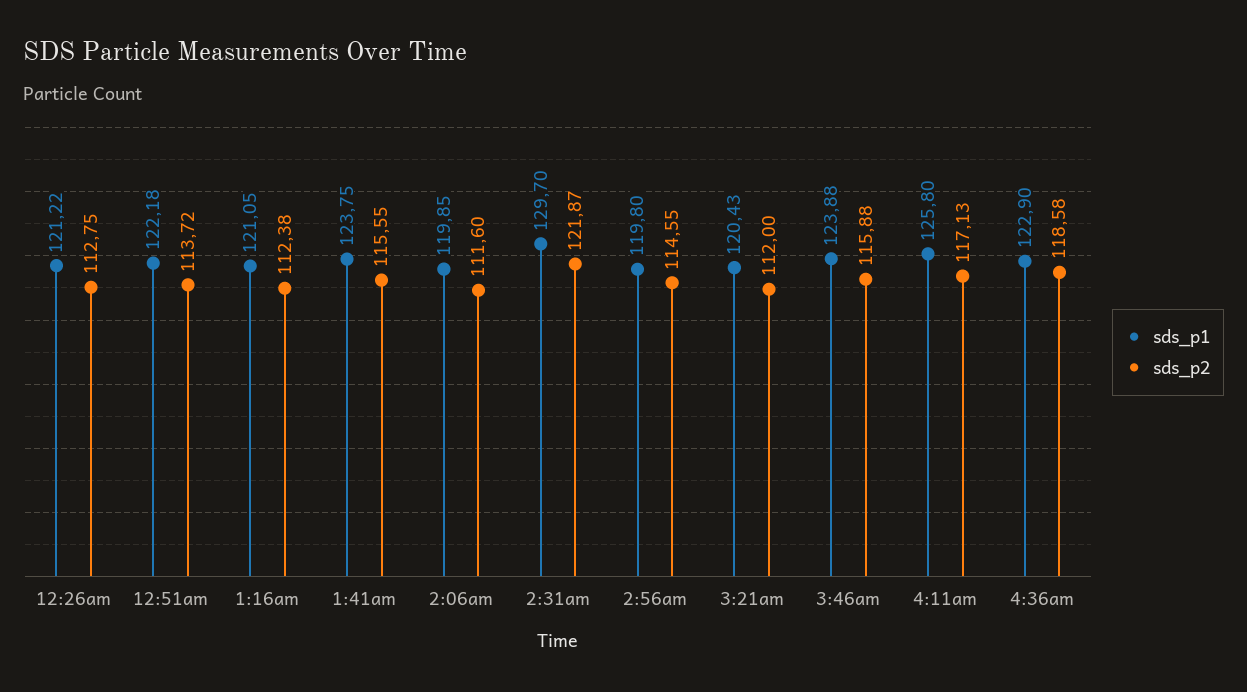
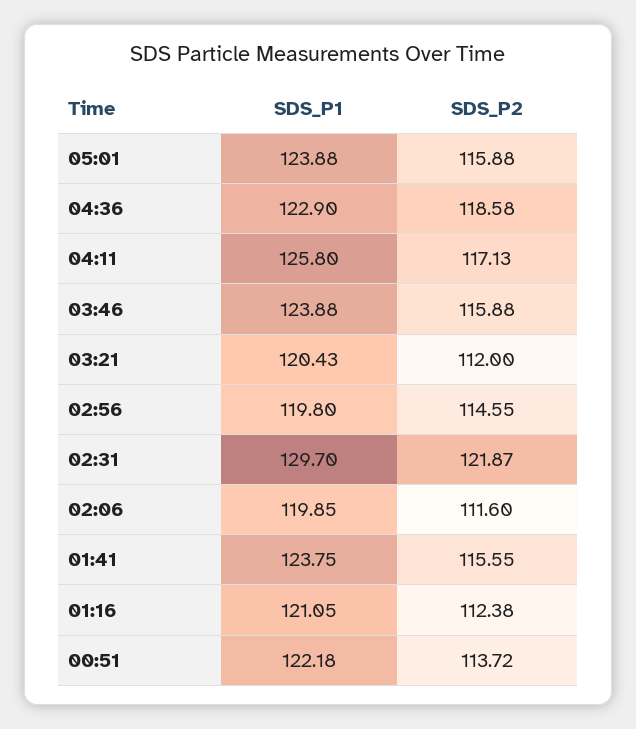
sds_p1, 12:26am: 121.22 -> none
sds_p2, 12:26am: 112.75 -> none
sds_p1, 05:01: none -> 123.88
sds_p2, 05:01: none -> 115.88

